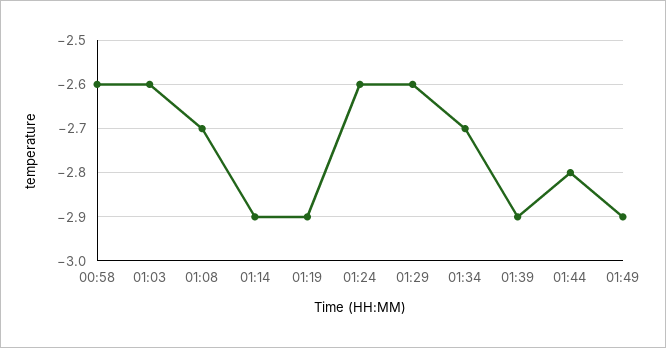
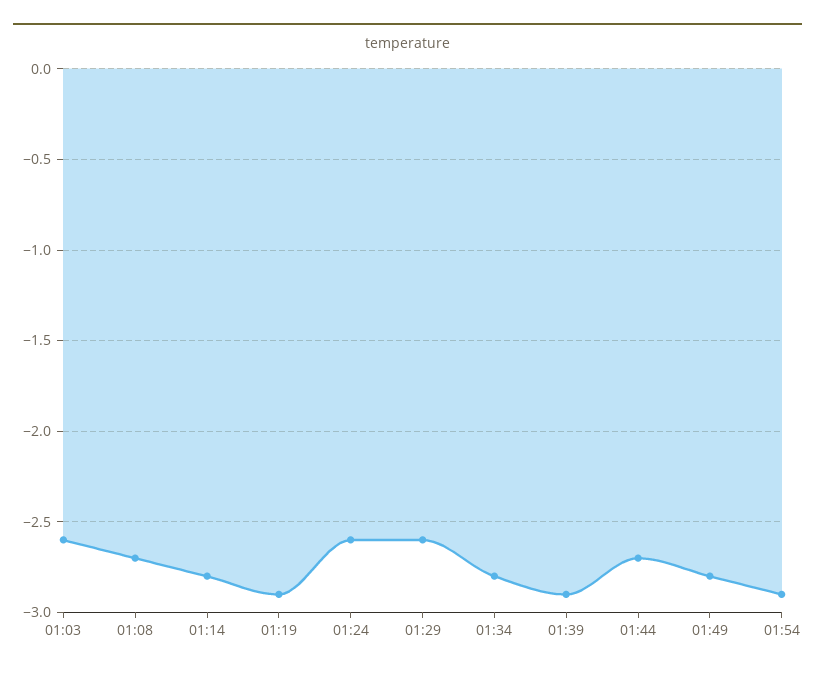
00:58: -2.6 -> none
01:14: -2.9 -> -2.8
01:34: -2.7 -> -2.8
01:44: -2.8 -> -2.7
01:49: -2.9 -> -2.8
01:54: none -> -2.9

